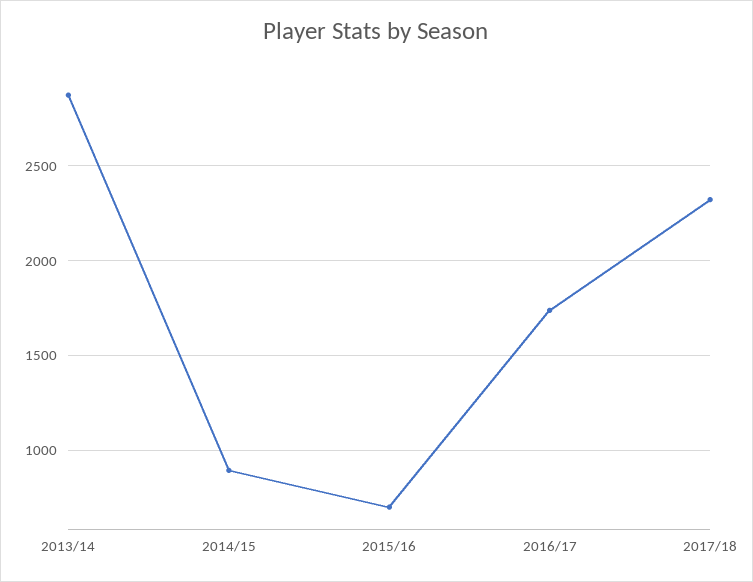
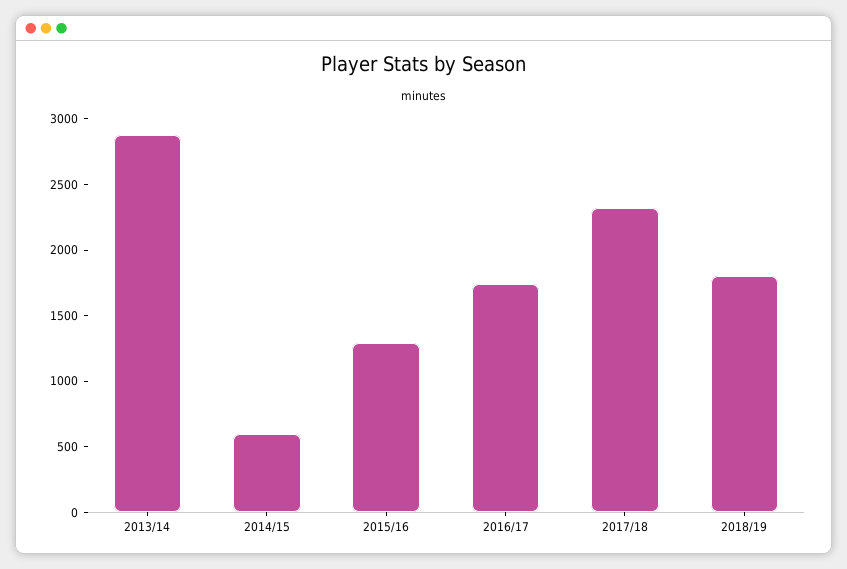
2014/15: 900 -> 600
2015/16: 700 -> 1300
2018/19: none -> 1800

